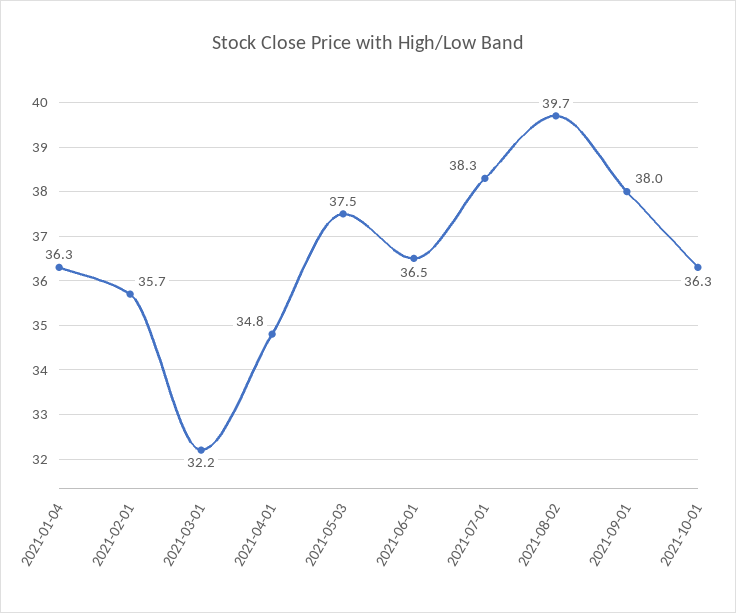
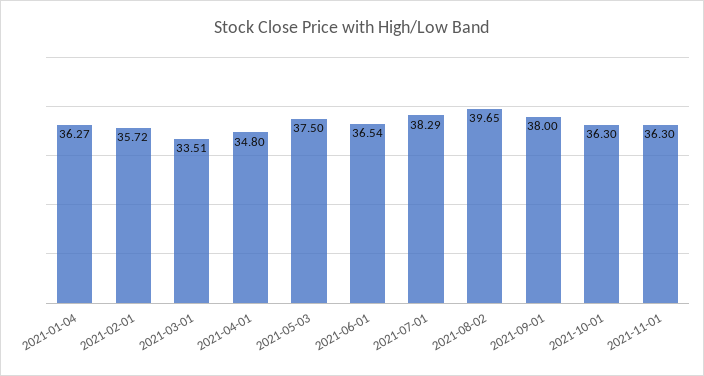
2021-03-01: 32.2 -> 33.51
2021-11-01: none -> 36.3

